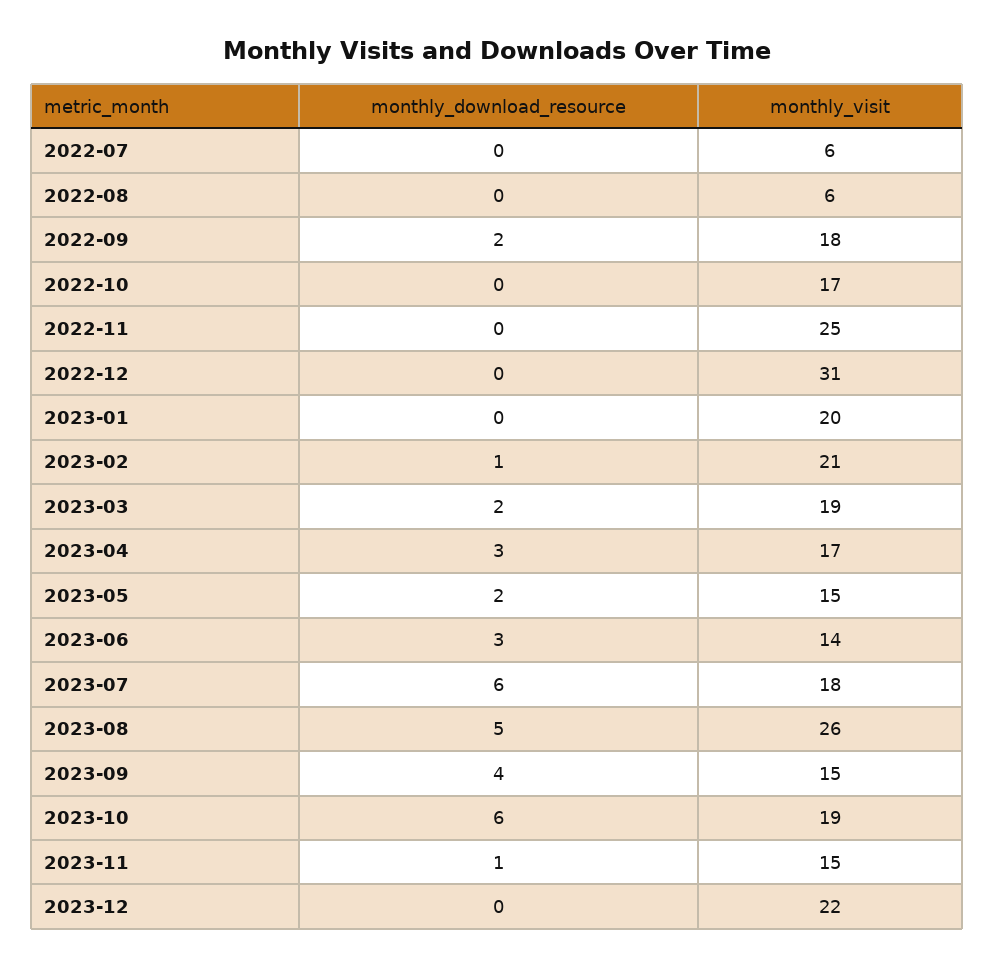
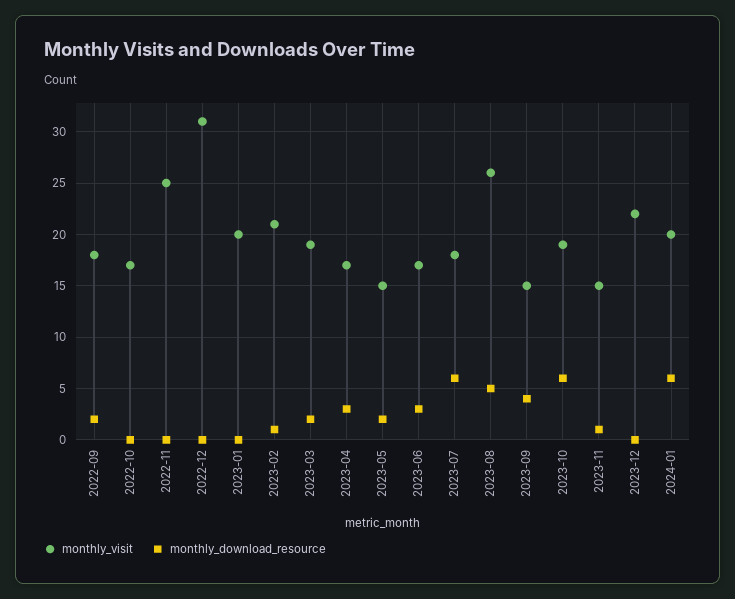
monthly_download_resource, 2022-07: 0 -> none
monthly_visit, 2022-07: 6 -> none
monthly_download_resource, 2022-08: 0 -> none
monthly_visit, 2022-08: 6 -> none
monthly_visit, 2023-06: 14 -> 17
monthly_visit, 2024-01: none -> 20
monthly_download_resource, 2024-01: none -> 6

